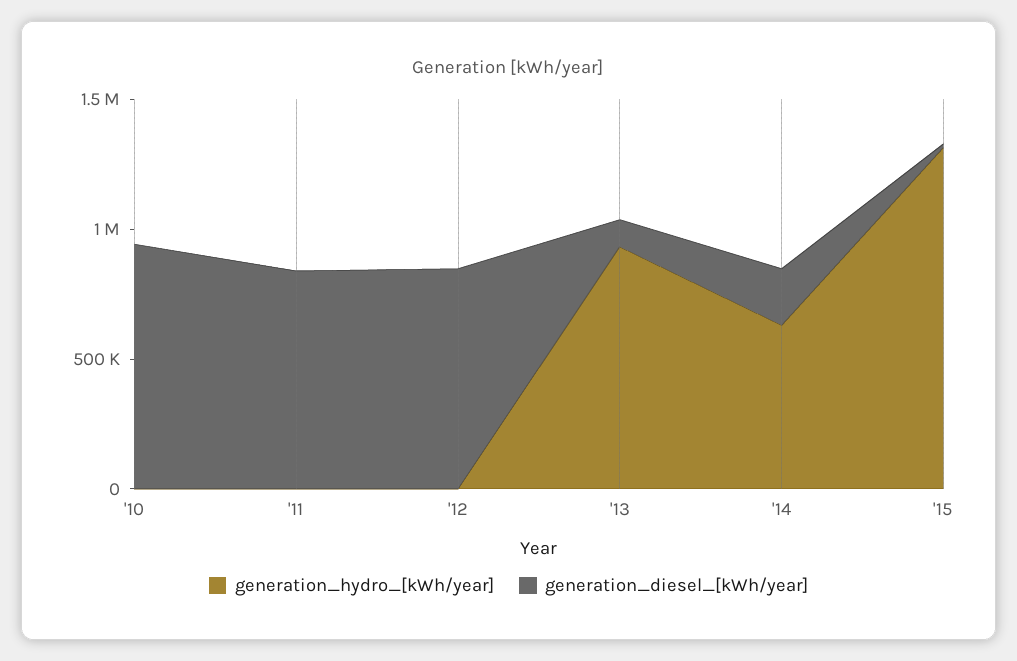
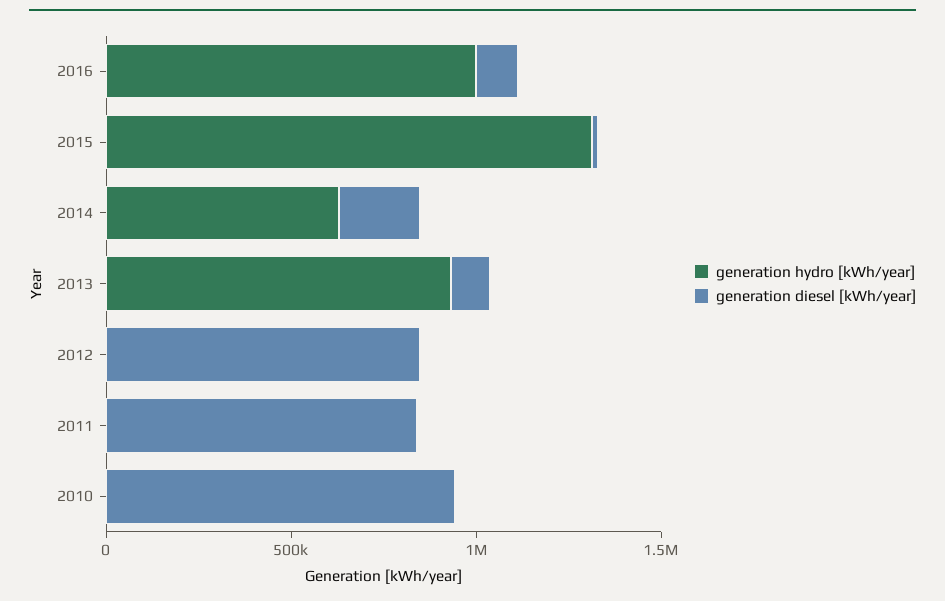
generation_hydro_[kWh/year], 2016: none -> 1000000
generation_diesel_[kWh/year], 2016: none -> 100000

